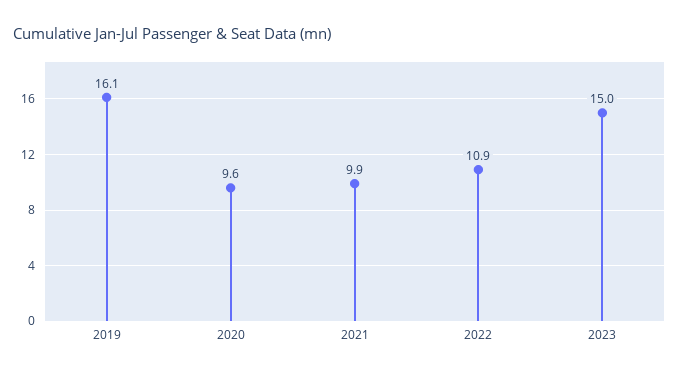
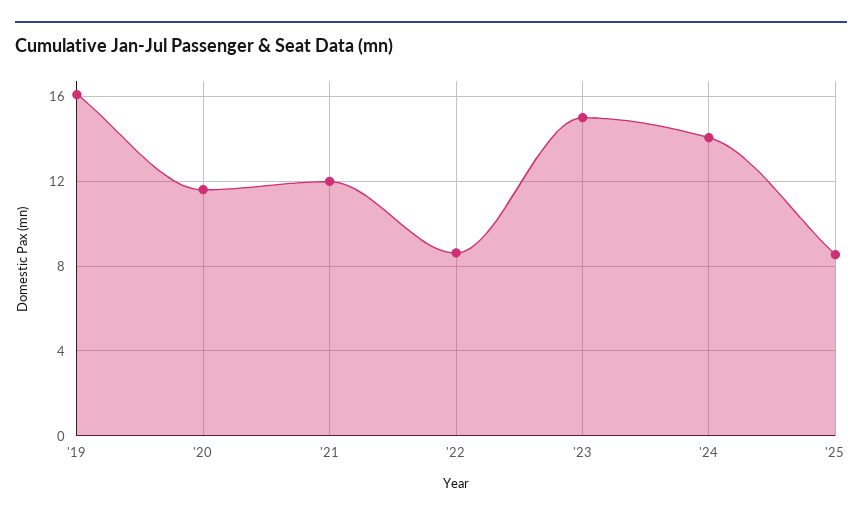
2020: 9.6 -> 11.5
2021: 9.9 -> 12
2022: 10.9 -> 8.5
'24: none -> 14
'25: none -> 8.5

